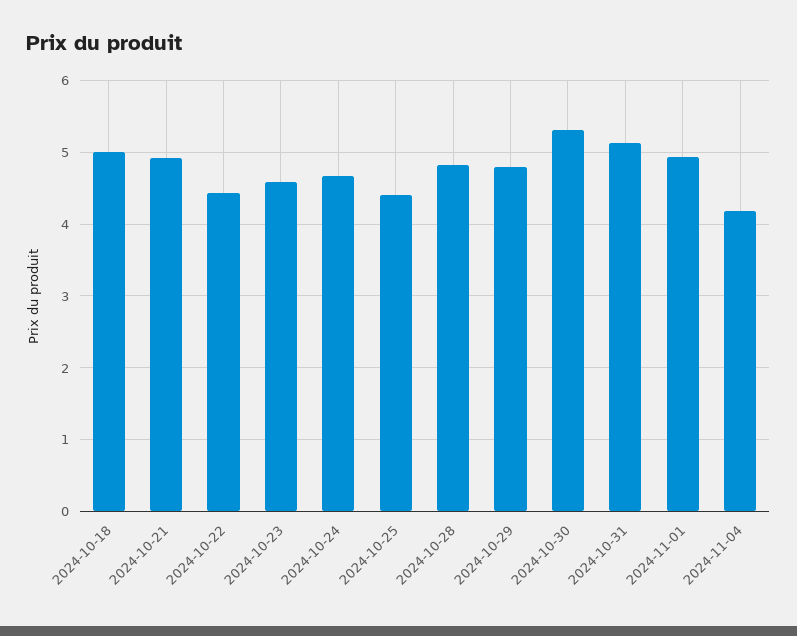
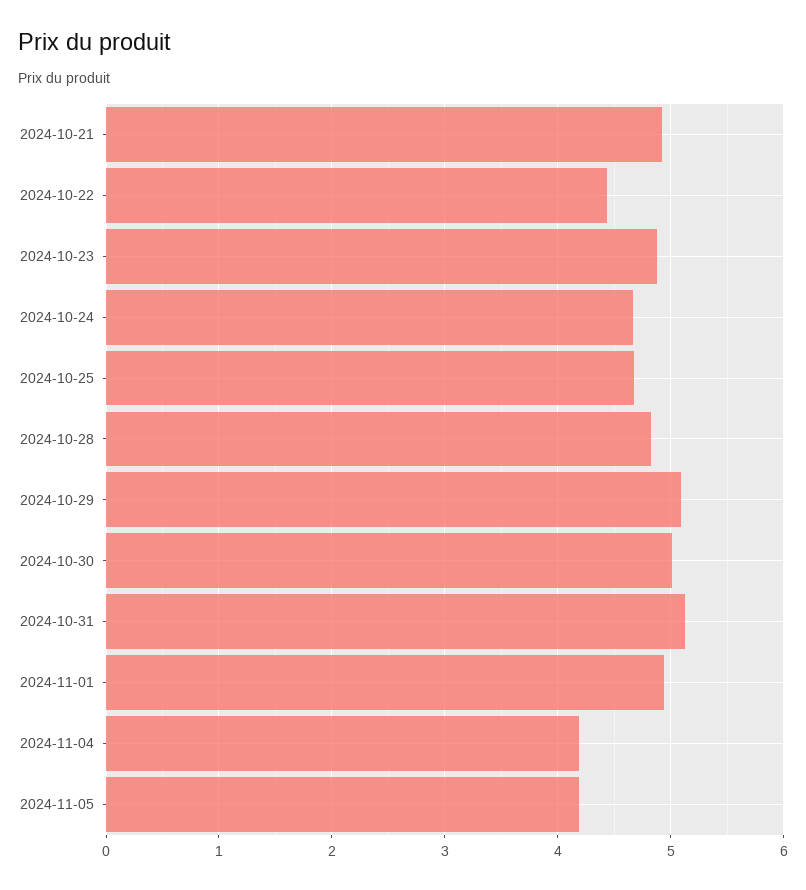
2024-10-18: 5 -> none
2024-10-23: 4.6 -> 4.9
2024-10-25: 4.4 -> 4.7
2024-10-29: 4.8 -> 5.1
2024-10-30: 5.3 -> 5
2024-11-05: none -> 4.2

